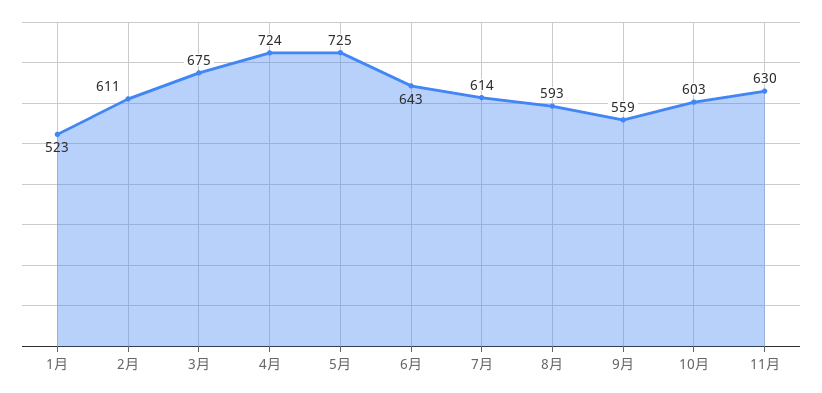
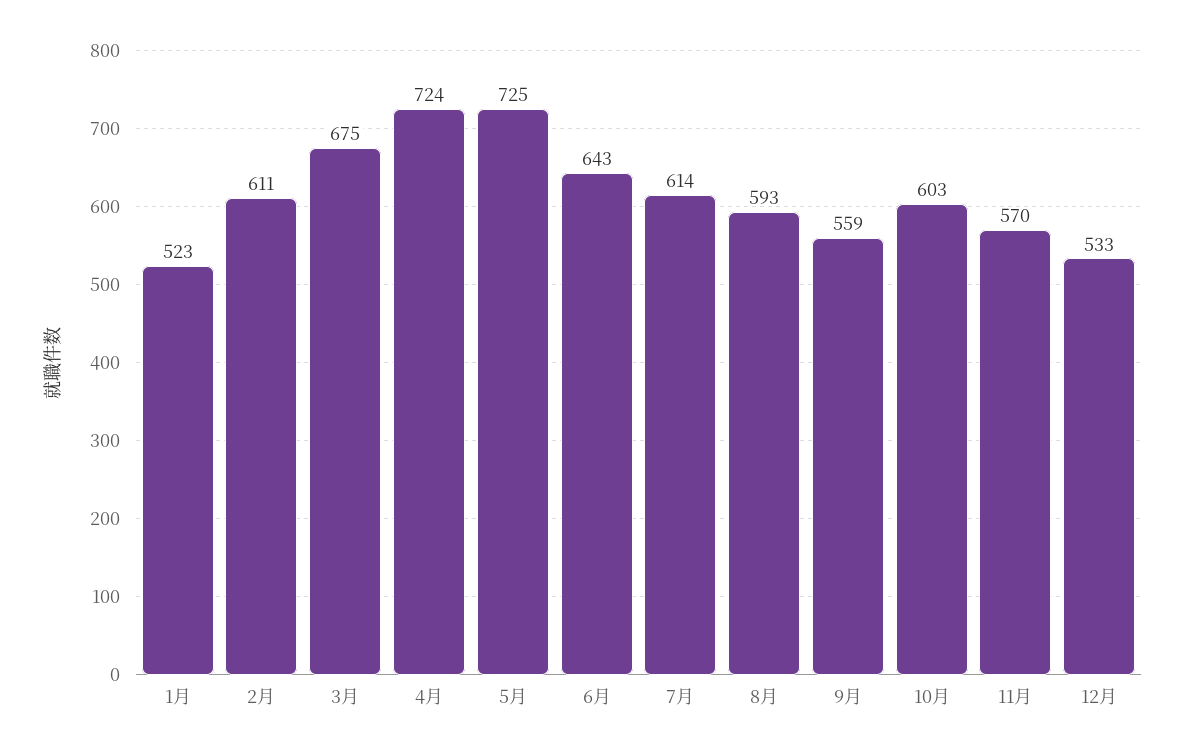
11月: 630 -> 570
12月: none -> 533

